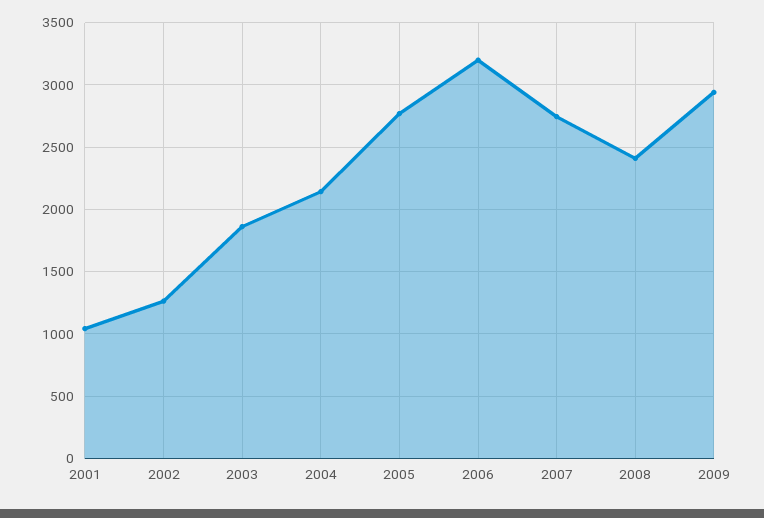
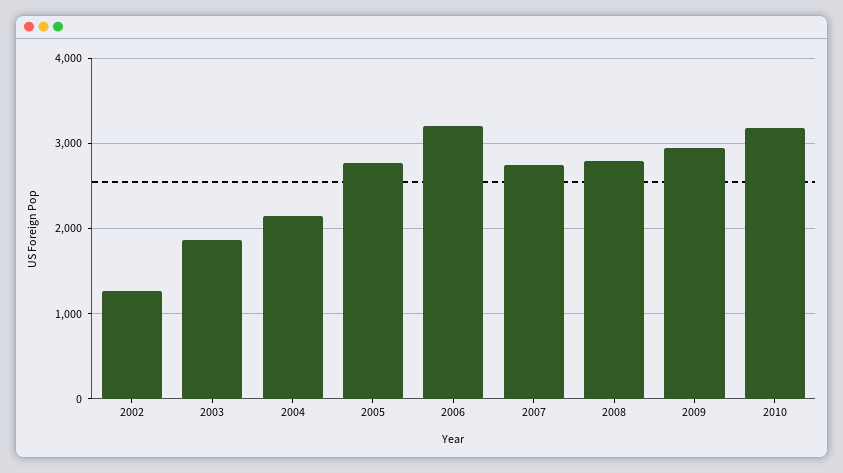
2001: 1050 -> none
2008: 2400 -> 2800
2010: none -> 3200

